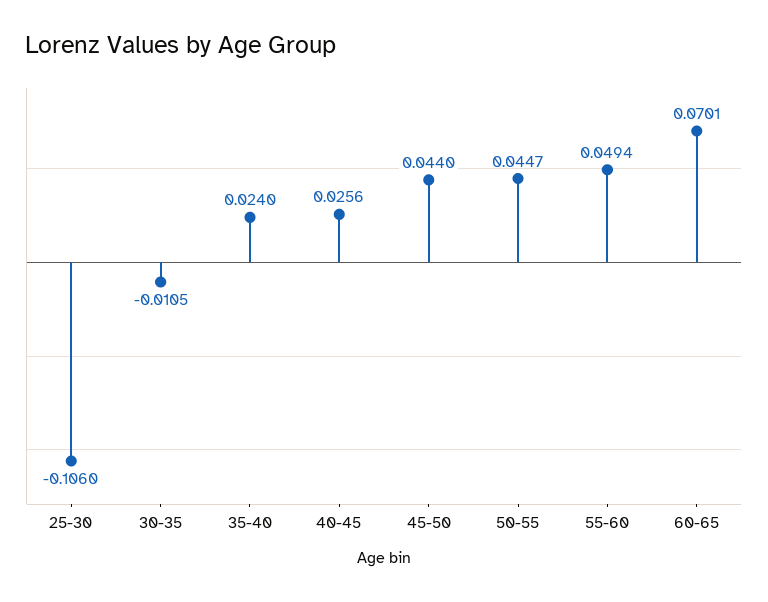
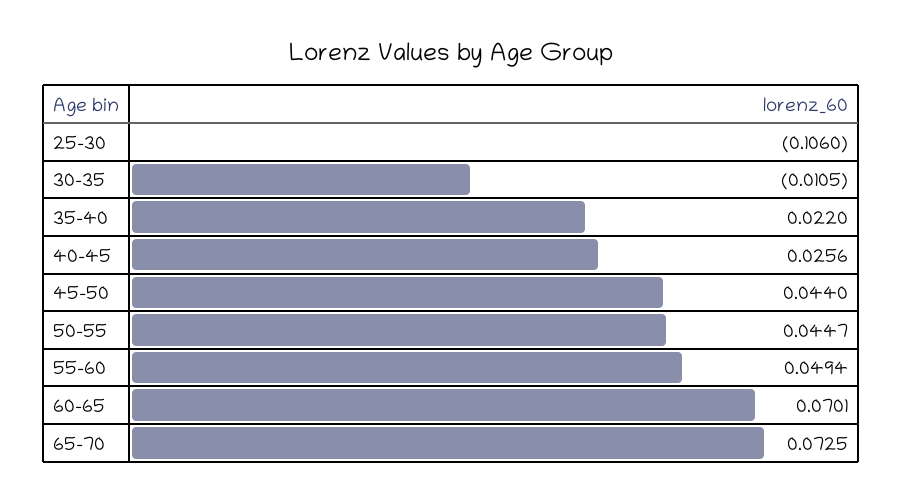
35-40: 0.024 -> 0.022
65-70: none -> 0.0725

